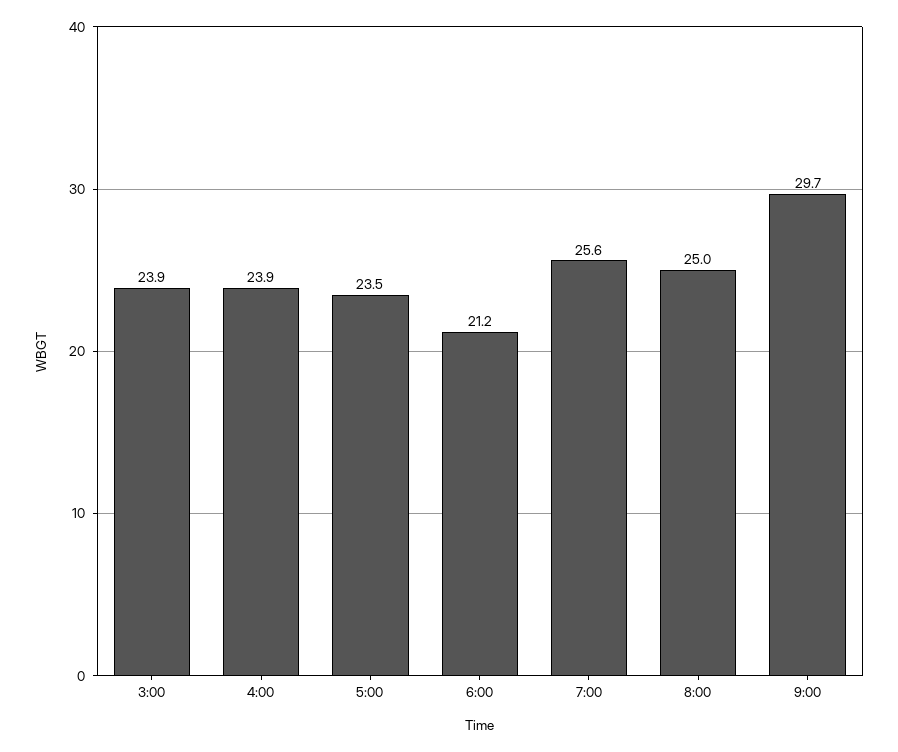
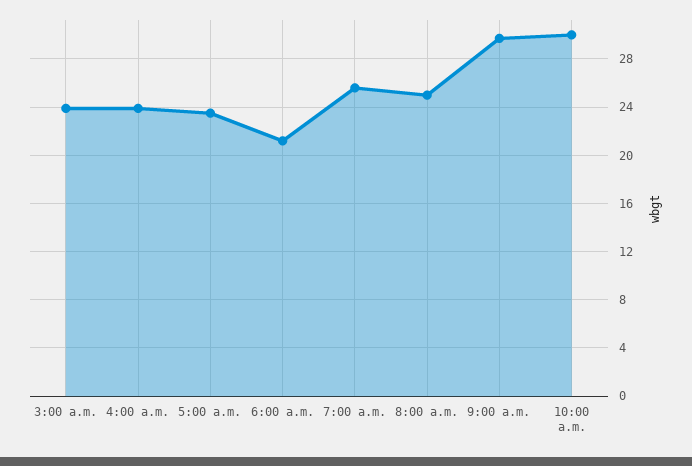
10:00 a.m.: none -> 30

